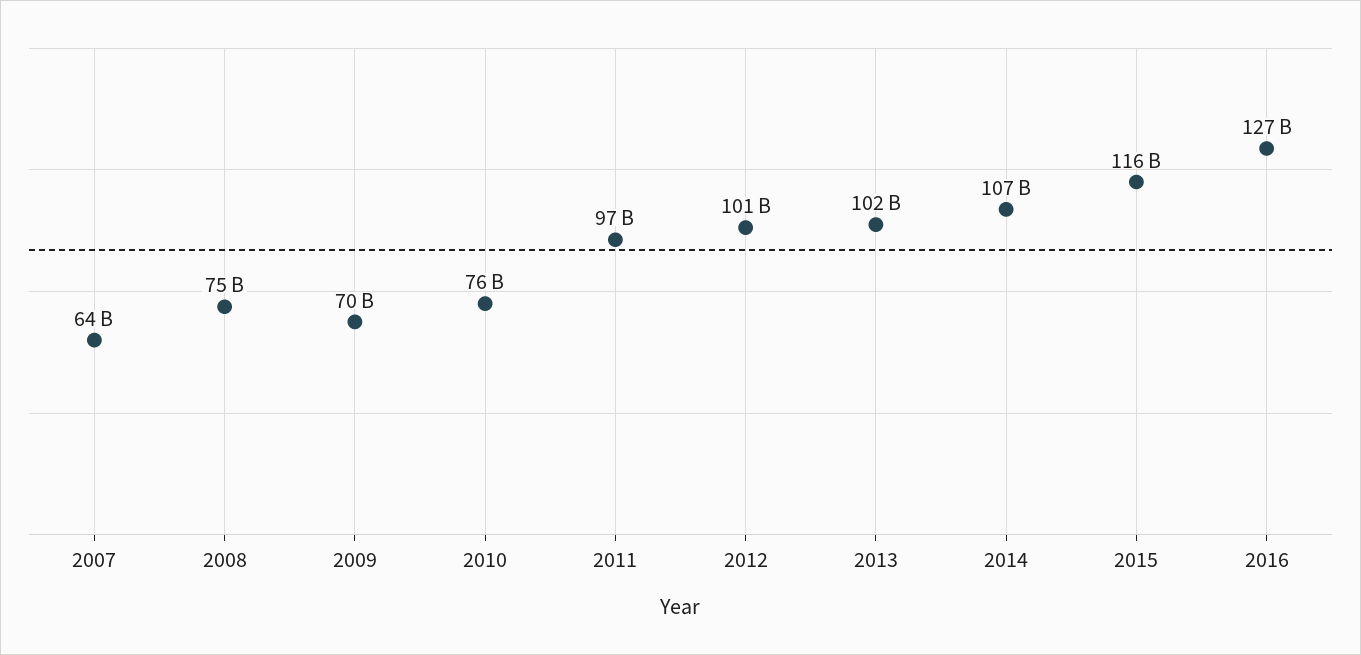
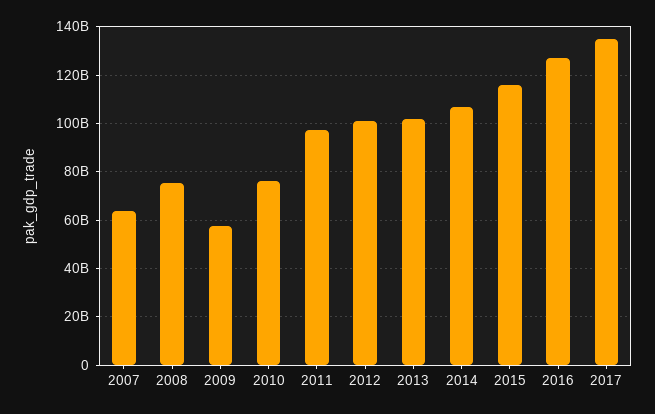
2009: 70000000000 -> 57500000000
2017: none -> 135000000000

